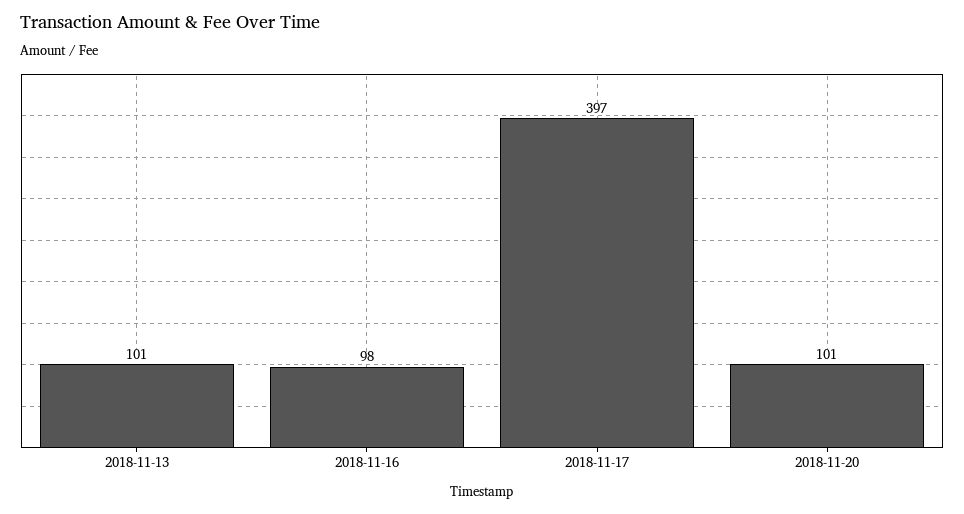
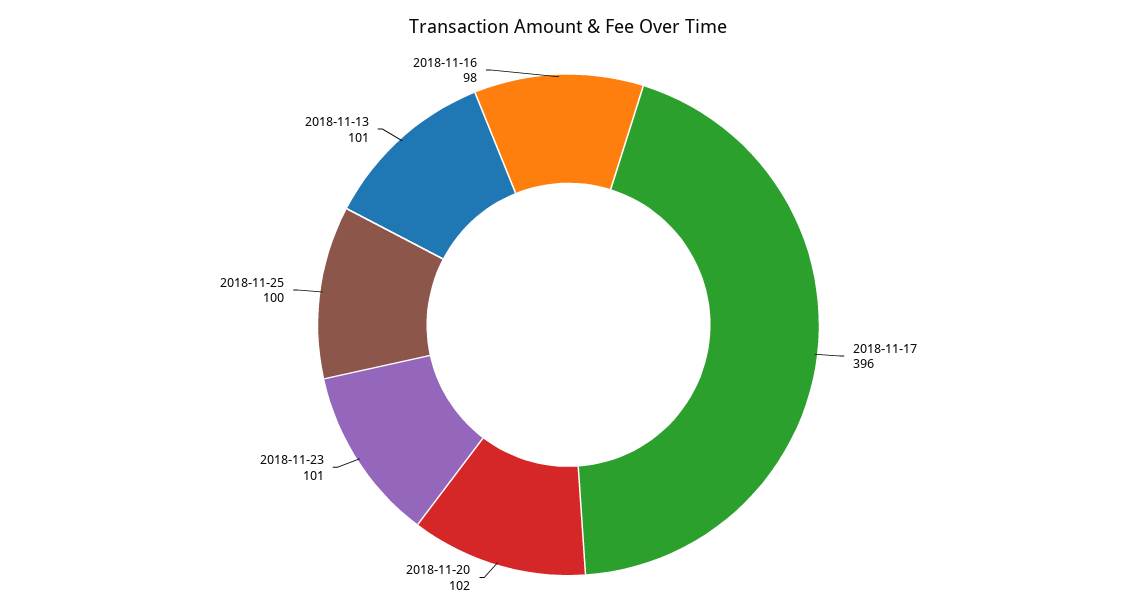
2018-11-17: 397 -> 396
2018-11-20: 101 -> 102
2018-11-23: none -> 101
2018-11-25: none -> 100

